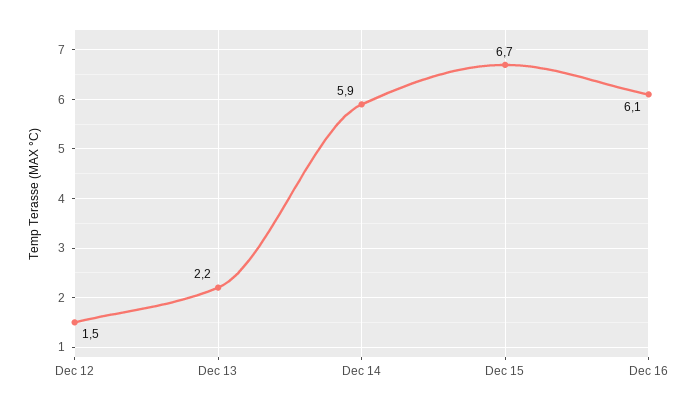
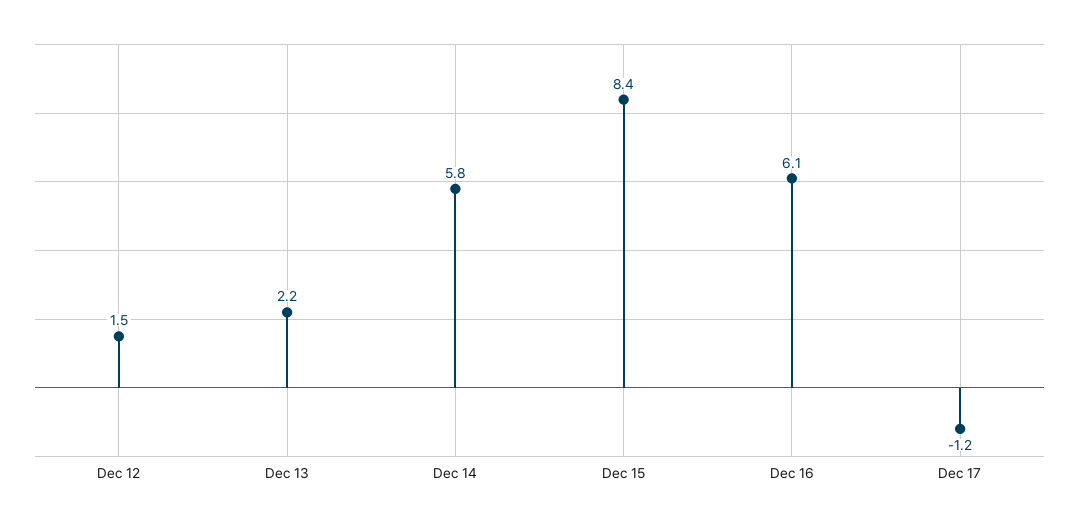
Dec 14: 5.9 -> 5.8
Dec 15: 6.7 -> 8.4
Dec 17: none -> -1.2

